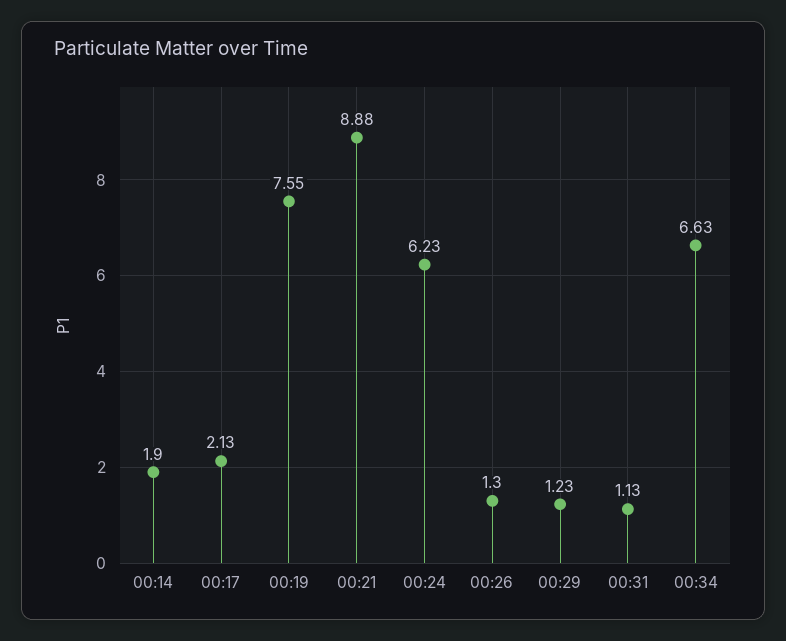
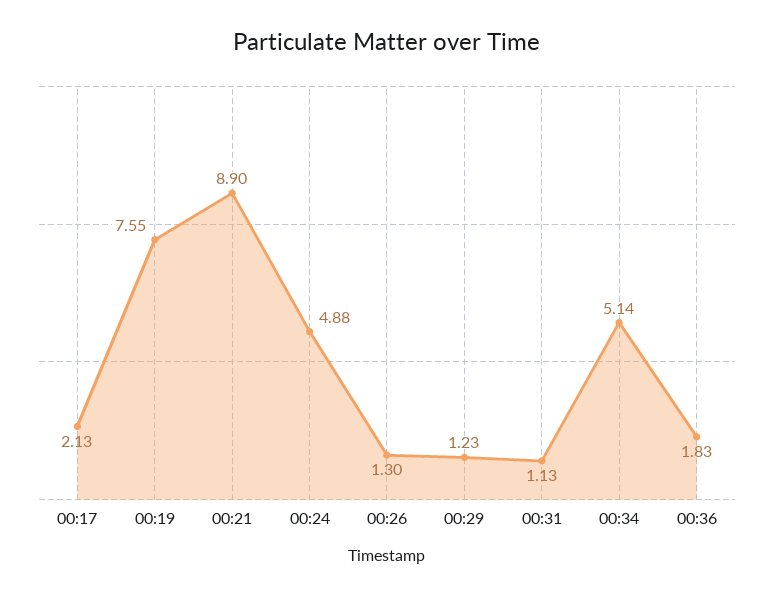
00:14: 1.9 -> none
00:21: 8.88 -> 8.9
00:24: 6.23 -> 4.88
00:34: 6.63 -> 5.14
00:36: none -> 1.83

